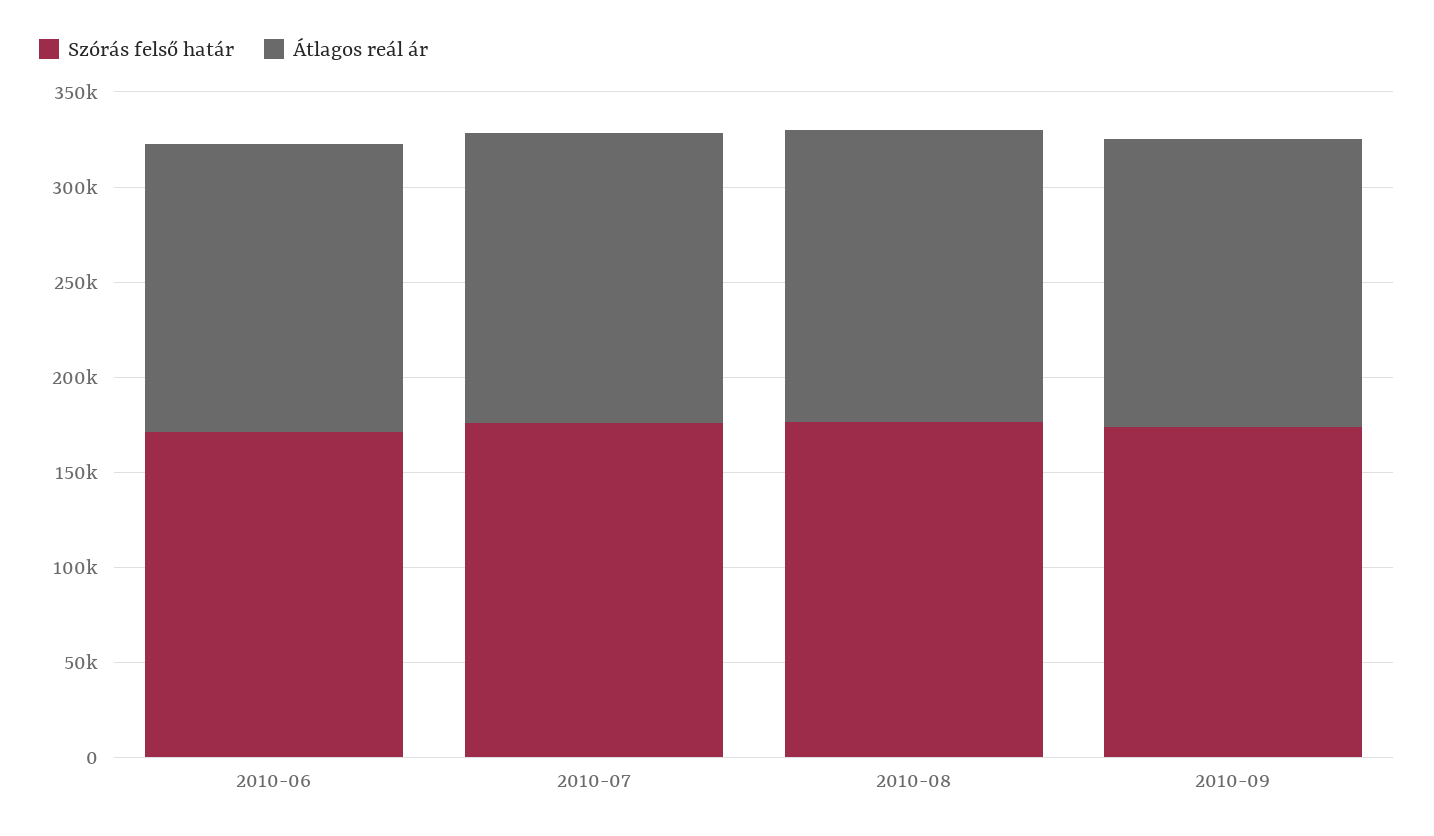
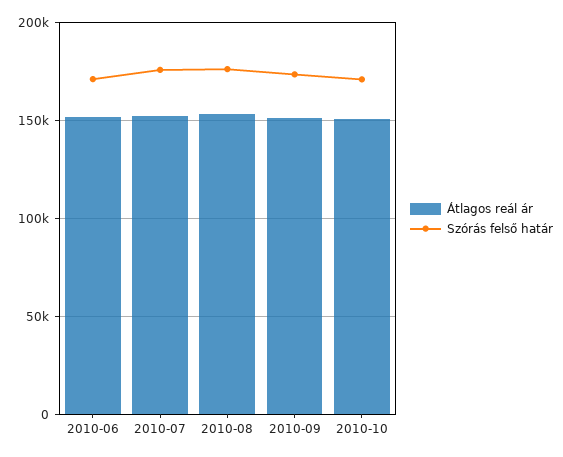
Átlagos reál ár, 2010-10: none -> 150000
Szórás felső határ, 2010-10: none -> 170000

